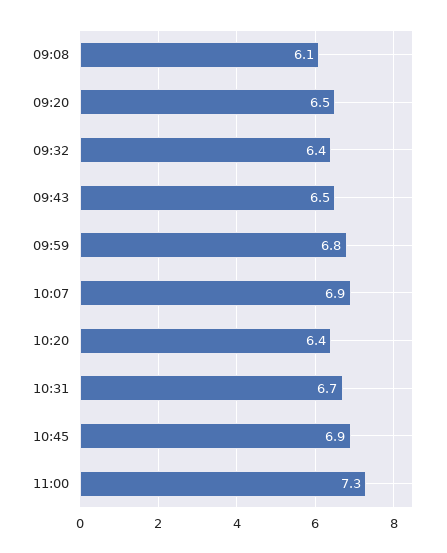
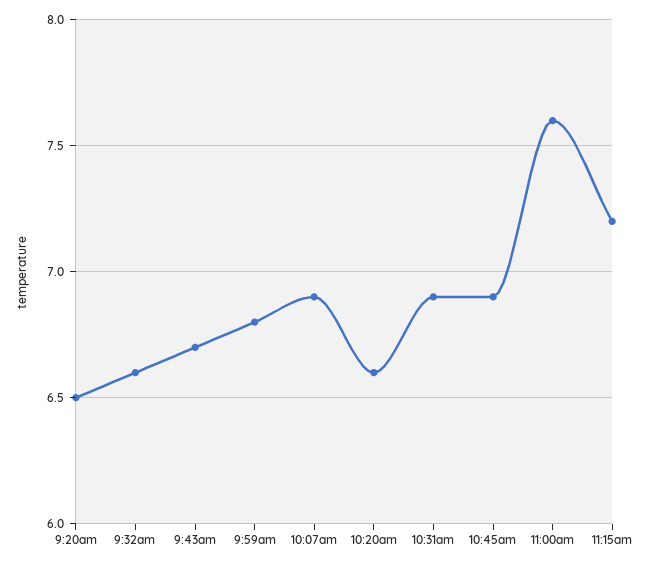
09:08: 6.1 -> none
09:32: 6.4 -> 6.6
09:43: 6.5 -> 6.7
10:20: 6.4 -> 6.6
10:31: 6.7 -> 6.9
11:00: 7.3 -> 7.6
11:15am: none -> 7.2

